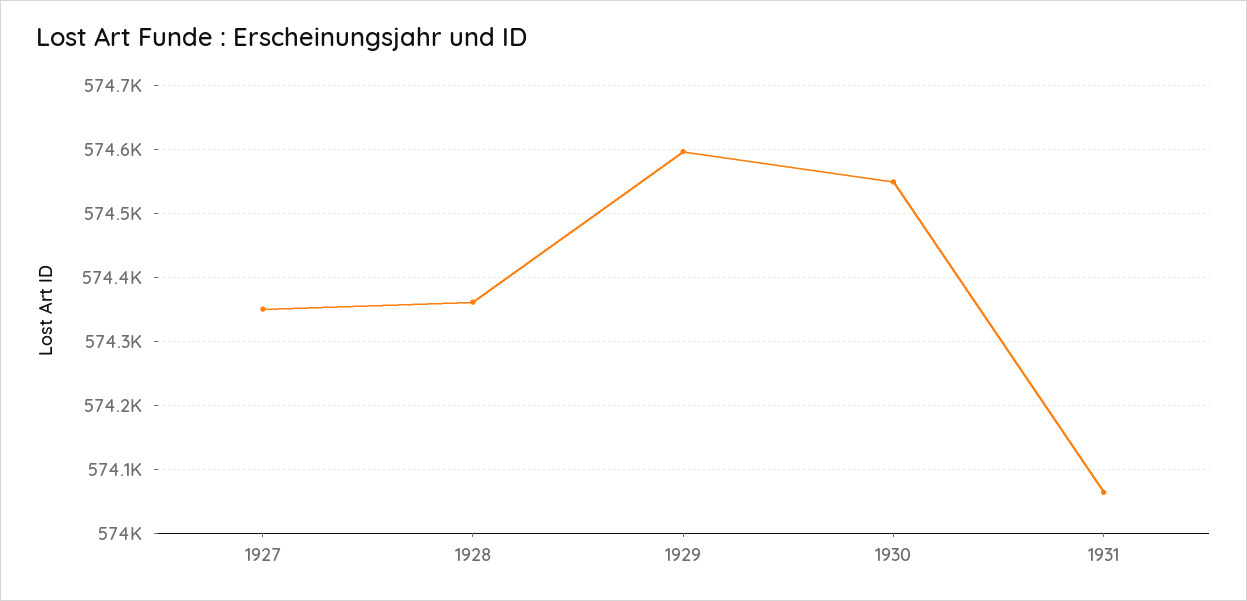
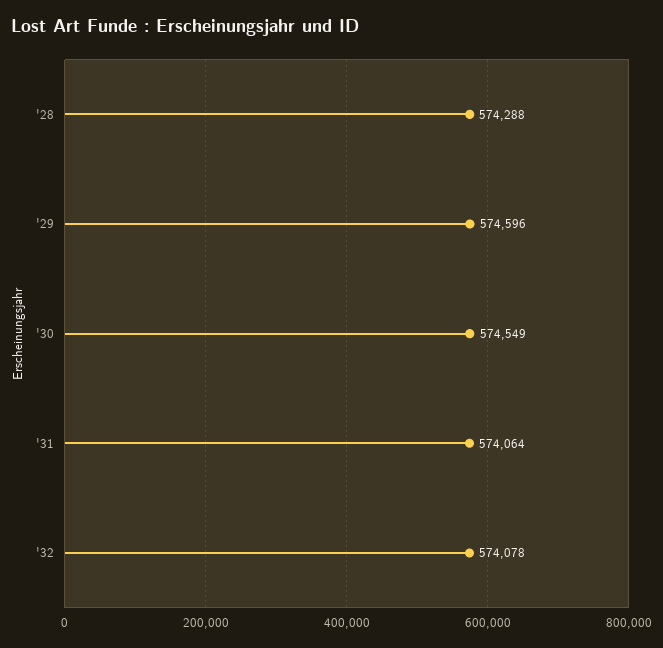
1927: 574350 -> none
1928: 574360 -> 574288
'32: none -> 574078

